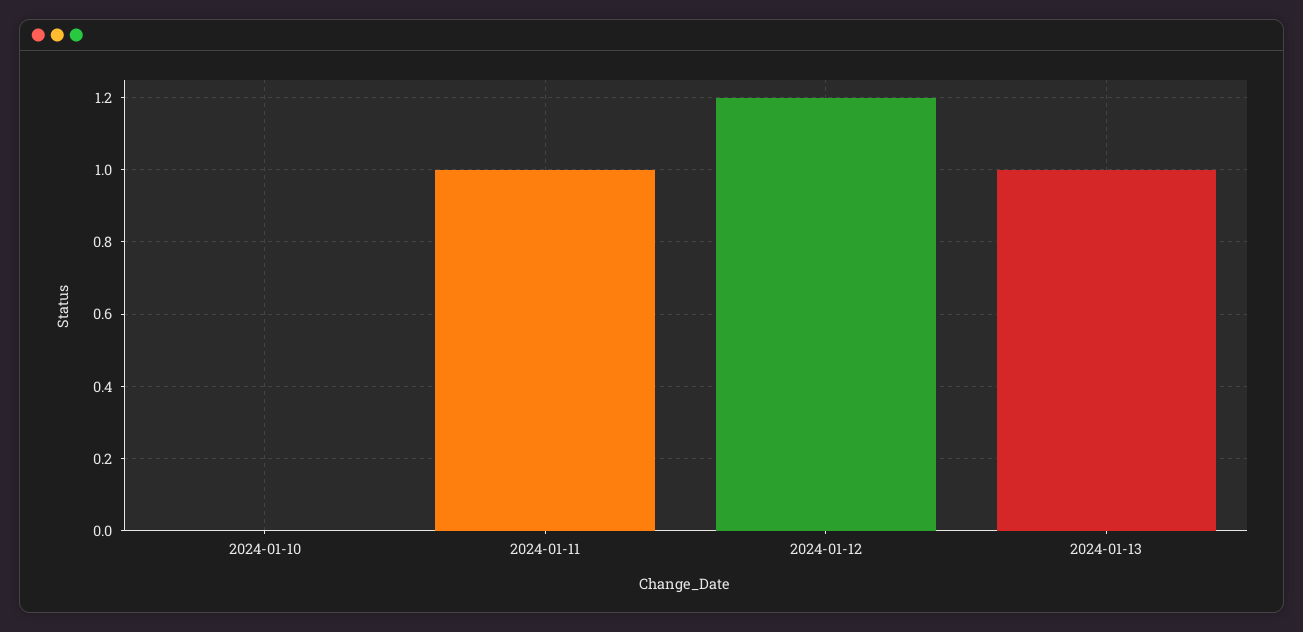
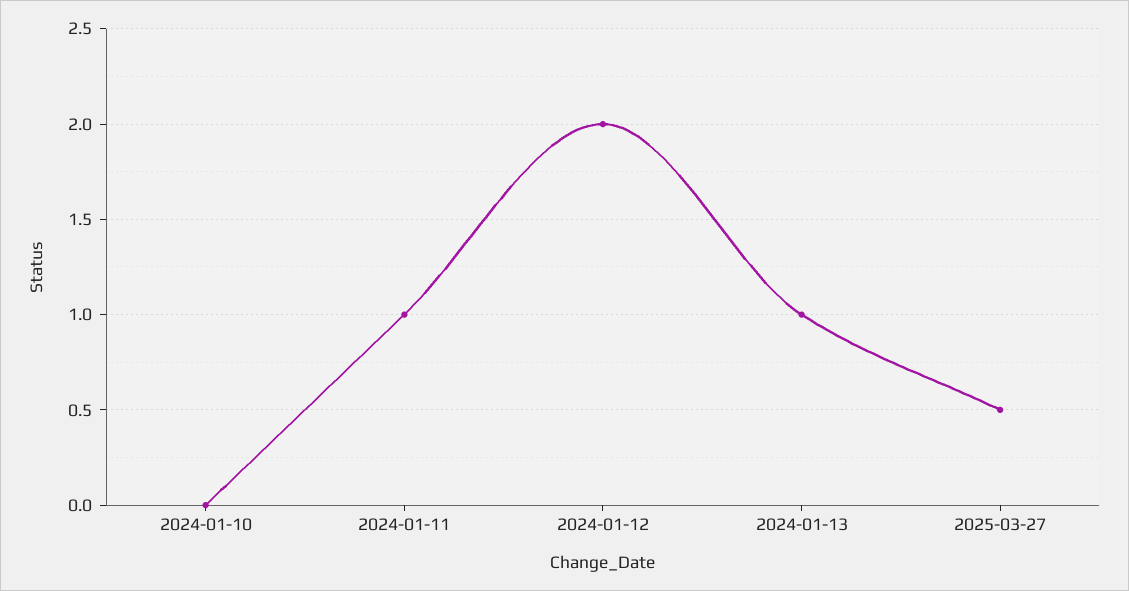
2024-01-12: 1.2 -> 2
2025-03-27: none -> 0.5

